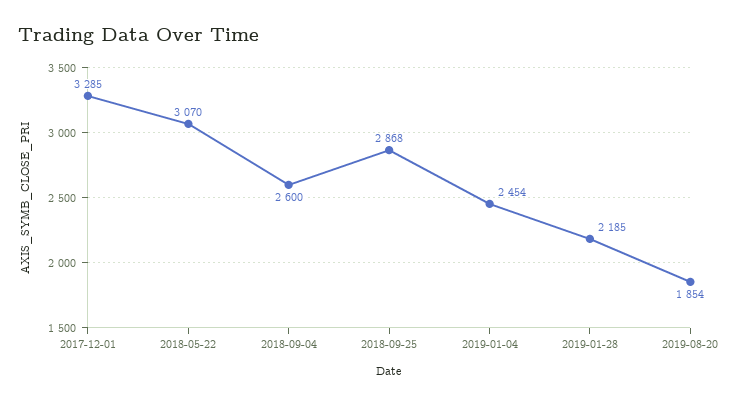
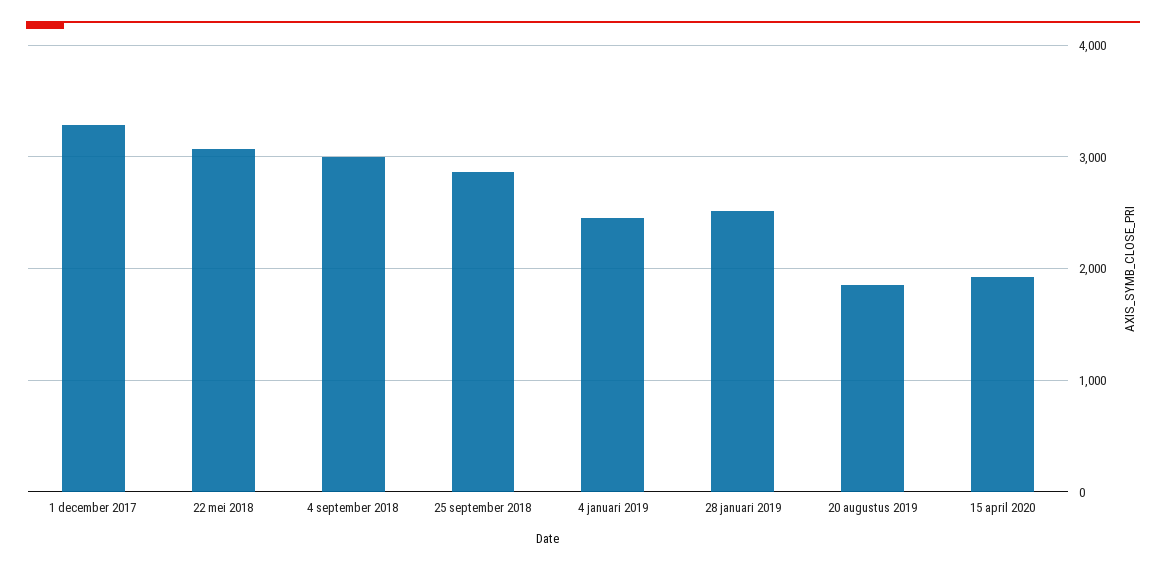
2018-09-04: 2600 -> 3000
2019-01-28: 2185 -> 2500
15 april 2020: none -> 1900

